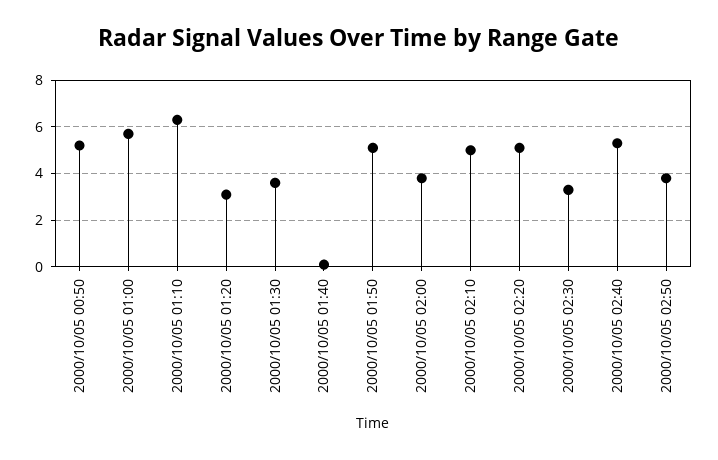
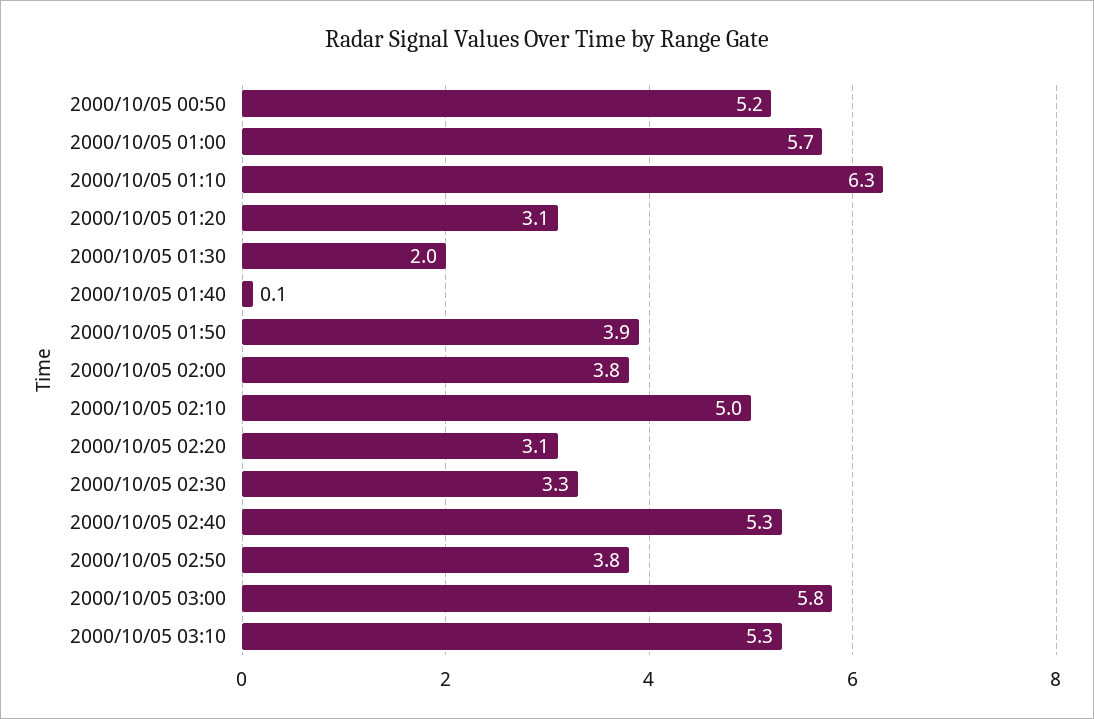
2000/10/05 01:30: 3.5 -> 2
2000/10/05 01:50: 5 -> 3.9
2000/10/05 02:20: 5 -> 3.1
2000/10/05 03:00: none -> 5.8
2000/10/05 03:10: none -> 5.3

